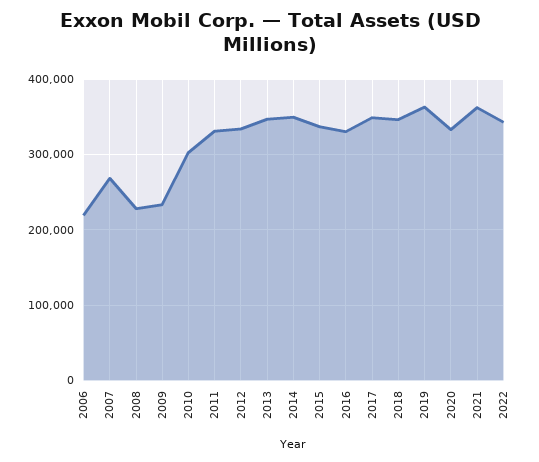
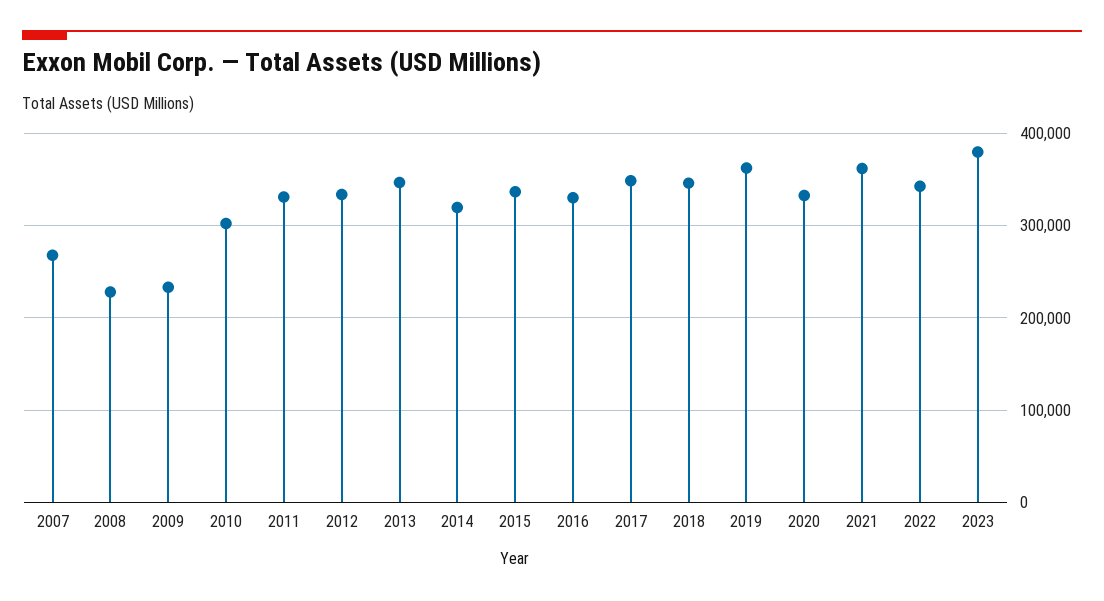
2006: 220000 -> none
2014: 350000 -> 320000
2023: none -> 380000

